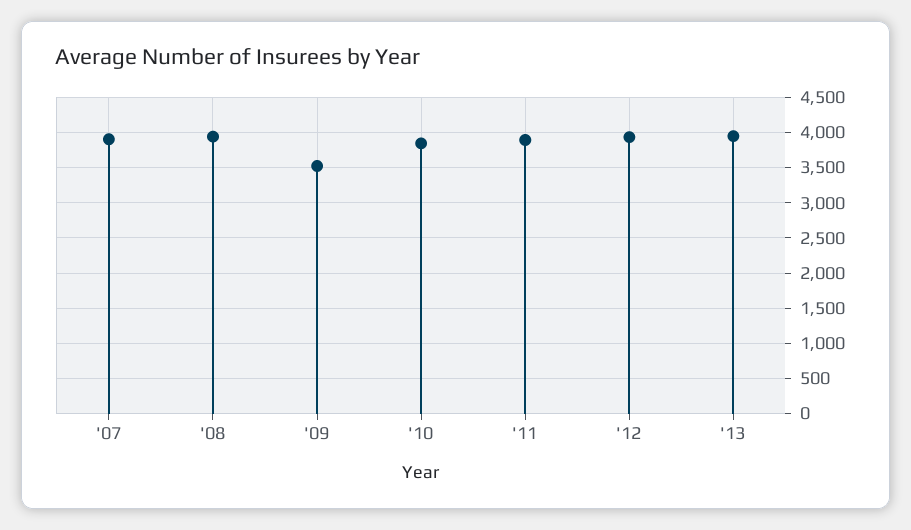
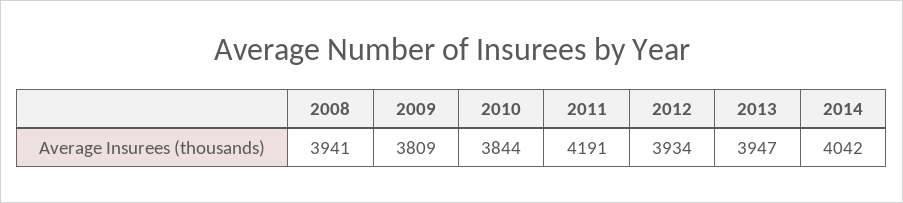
'07: 3900 -> none
'09: 3500 -> 3809
'11: 3900 -> 4191
2014: none -> 4042

